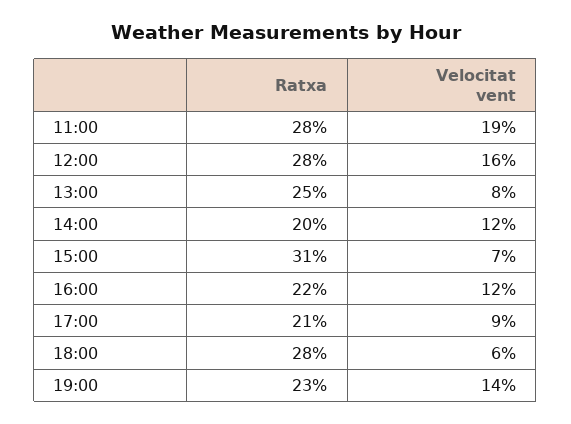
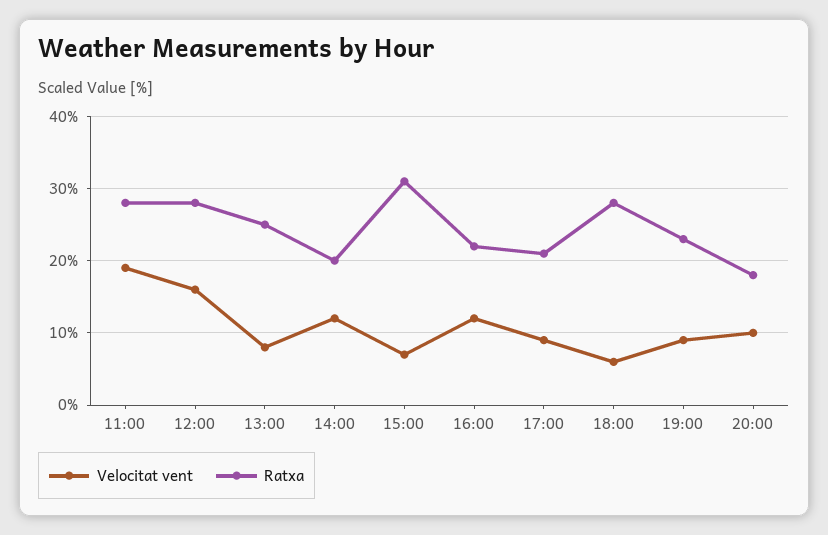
Velocitat vent, 19:00: 14 -> 9
Velocitat vent, 20:00: none -> 10
Ratxa, 20:00: none -> 18

